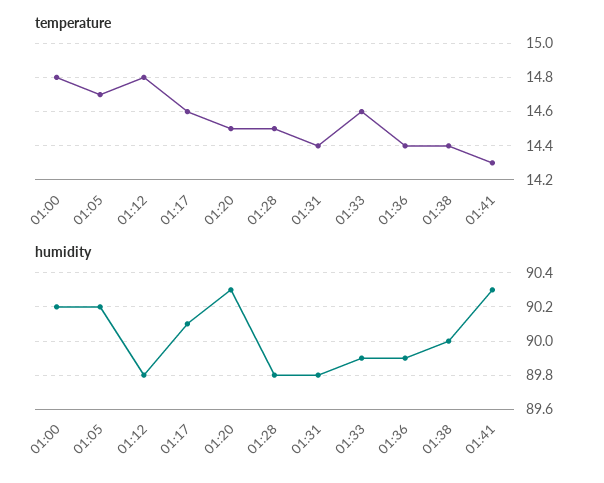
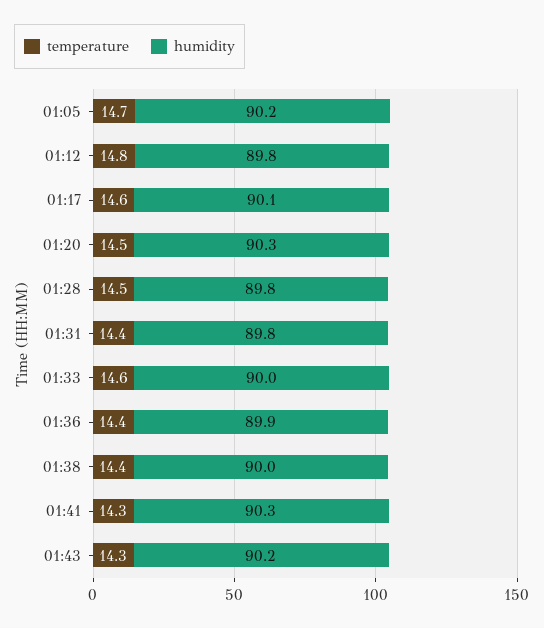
temperature, 01:00: 14.8 -> none
humidity, 01:00: 90.2 -> none
humidity, 01:33: 89.9 -> 90
temperature, 01:43: none -> 14.3
humidity, 01:43: none -> 90.2

